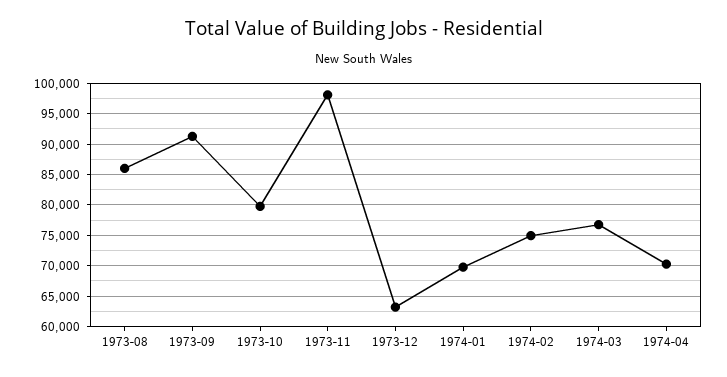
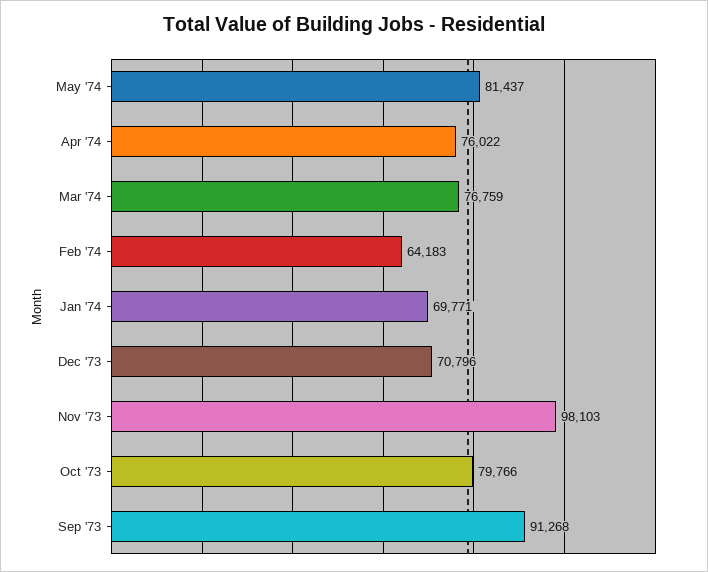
1973-08: 86000 -> none
1973-12: 63000 -> 70796
1974-02: 75000 -> 64183
1974-04: 70000 -> 76022
May '74: none -> 81437

